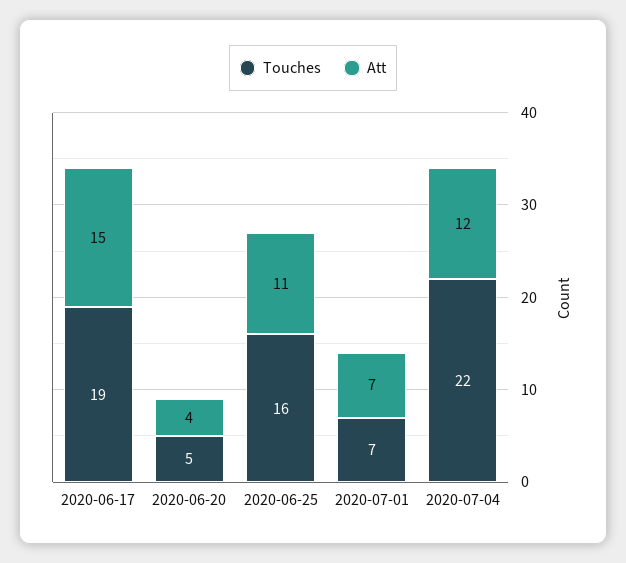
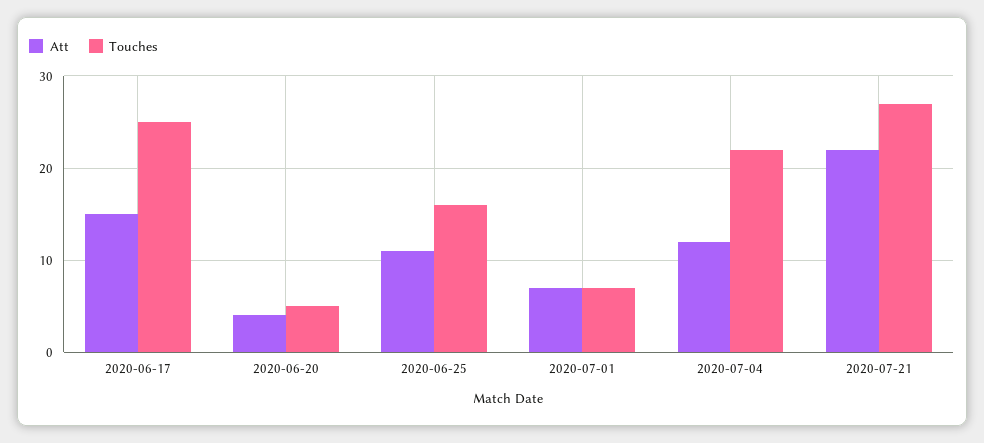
Touches, 2020-06-17: 19 -> 25
Att, 2020-07-21: none -> 22
Touches, 2020-07-21: none -> 27

